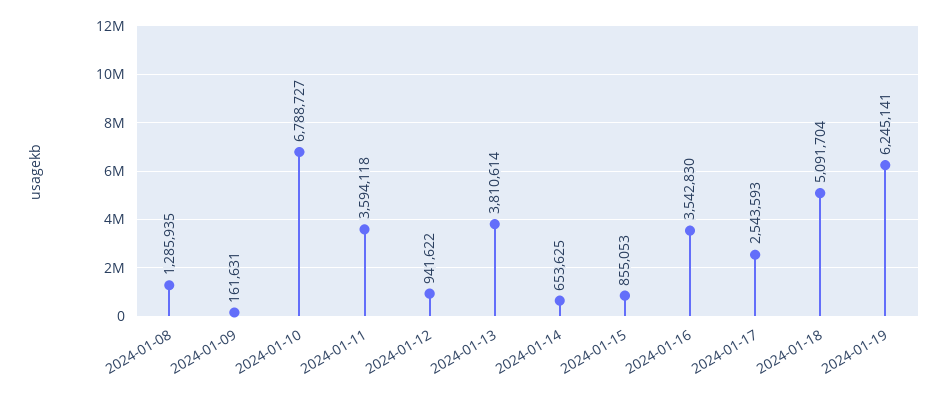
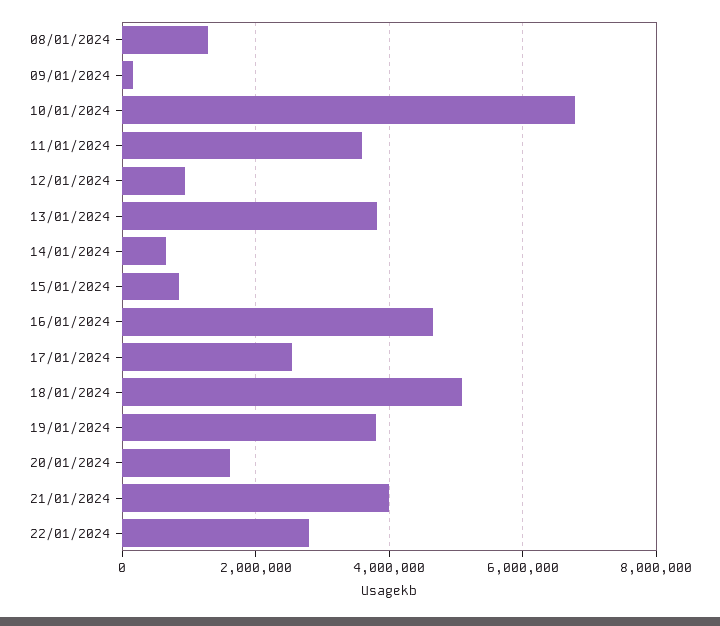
2024-01-16: 3542830 -> 4600000
2024-01-19: 6245141 -> 3800000
20/01/2024: none -> 1600000
21/01/2024: none -> 4000000
22/01/2024: none -> 2800000

